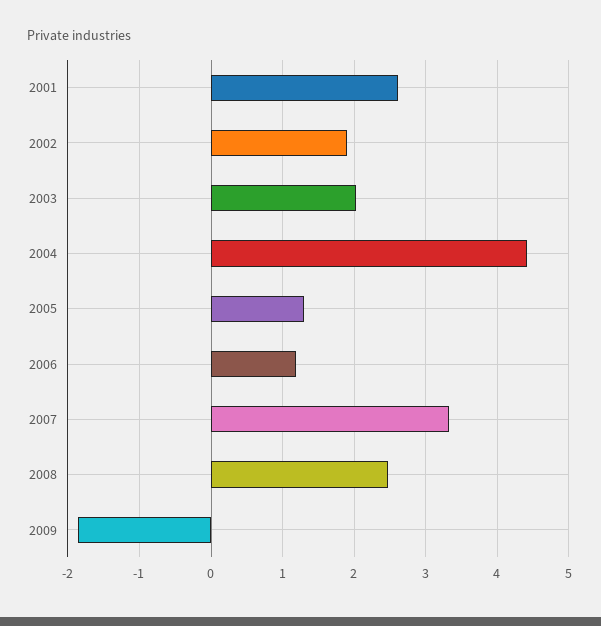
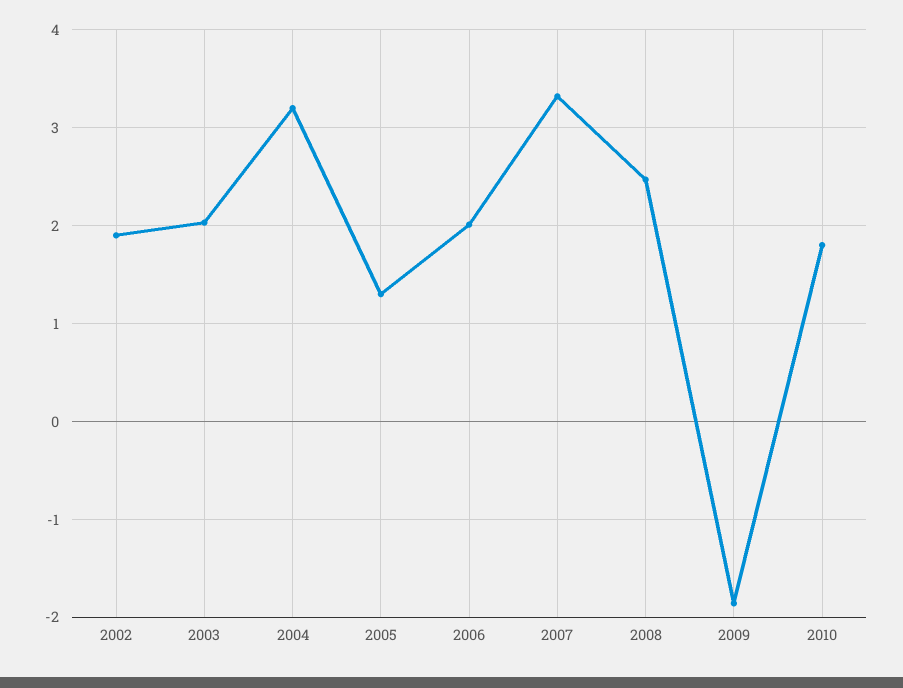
2001: 2.6 -> none
2004: 4.4 -> 3.2
2006: 1.2 -> 2
2010: none -> 1.8

